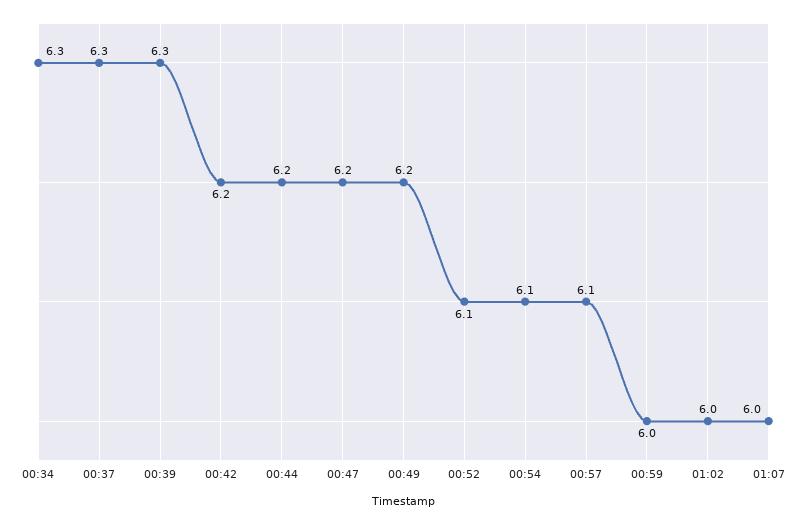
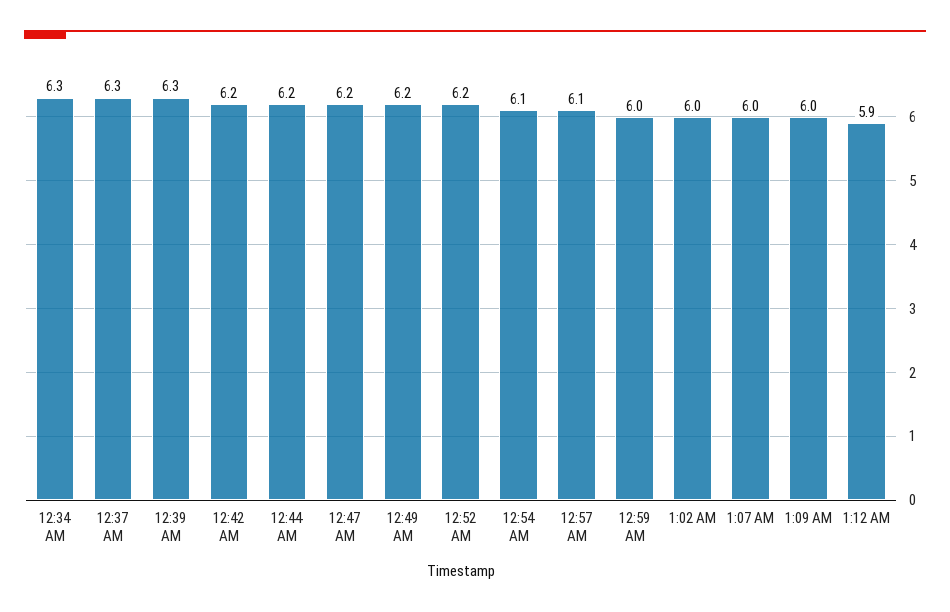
00:52: 6.1 -> 6.2
1:09 AM: none -> 6
1:12 AM: none -> 5.9

